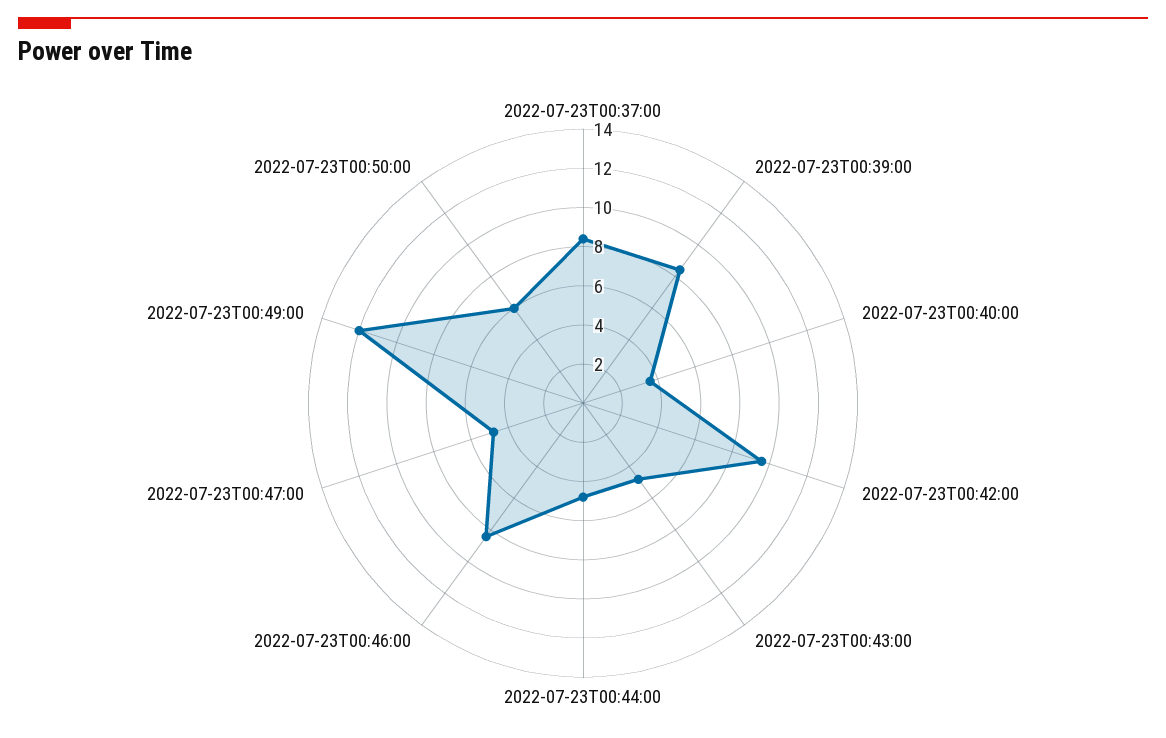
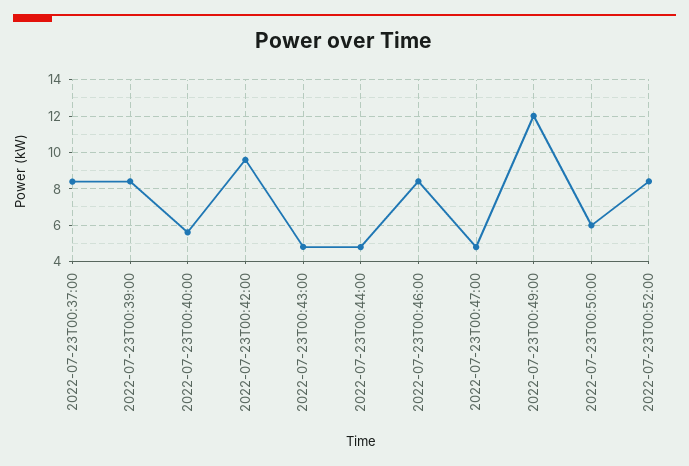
2022-07-23T00:40:00: 3.5 -> 5.5
2022-07-23T00:52:00: none -> 8.5

